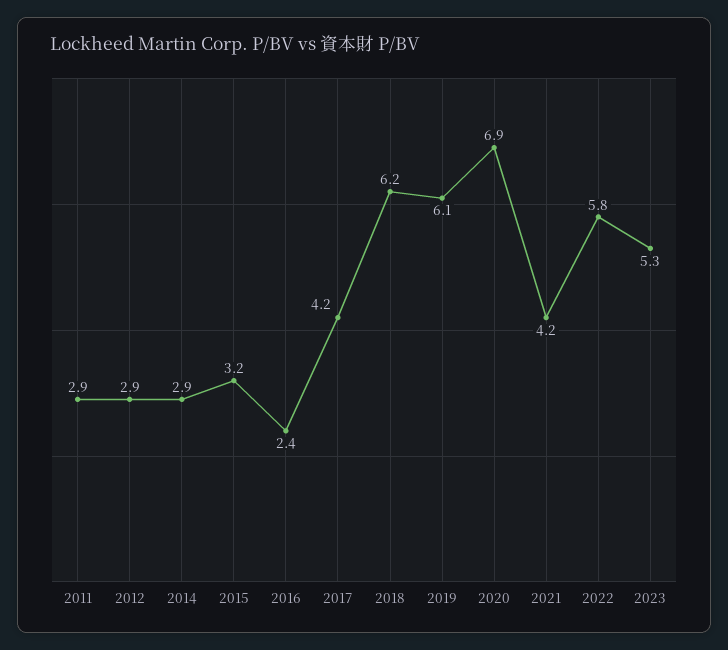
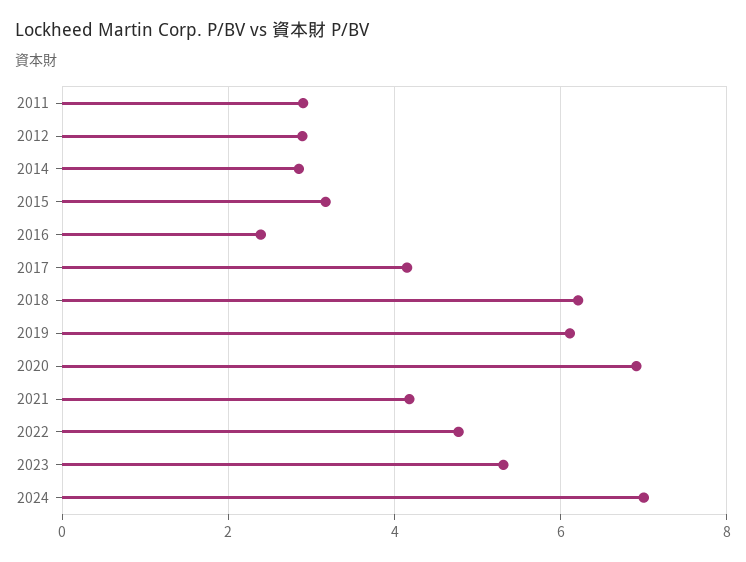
2022: 5.8 -> 4.8
2024: none -> 7

